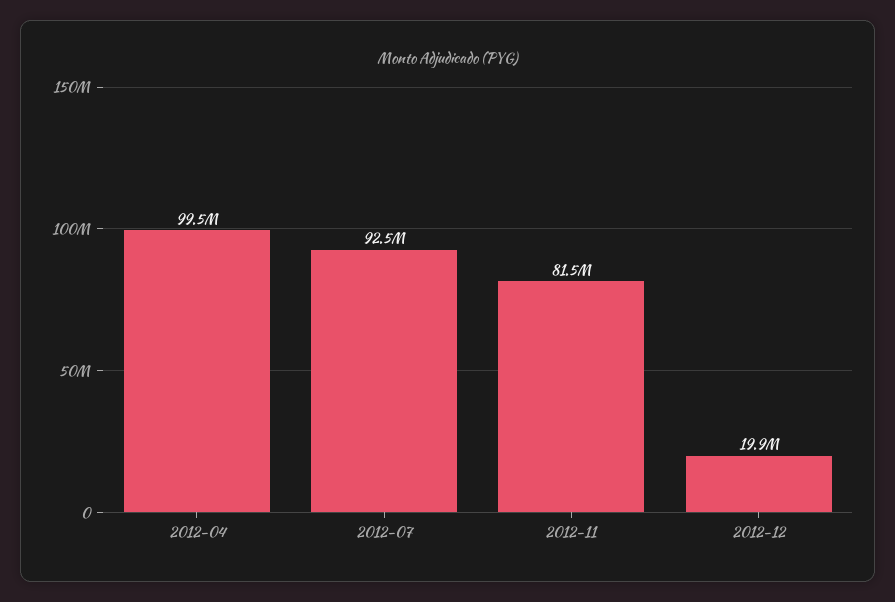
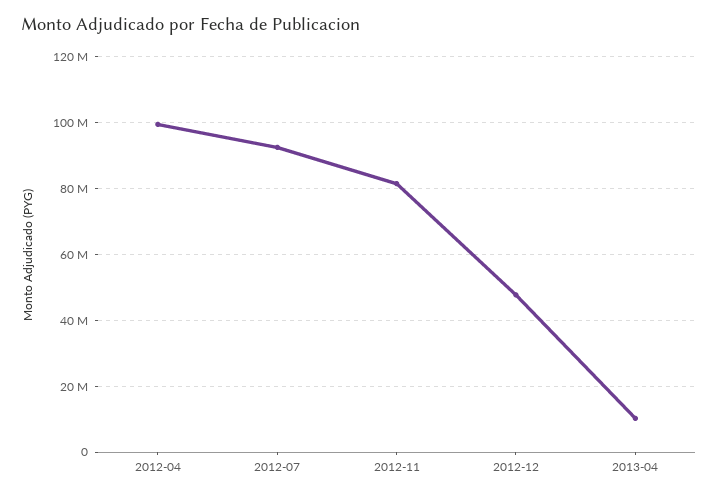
2012-12: 19900000 -> 48000000
2013-04: none -> 10000000

